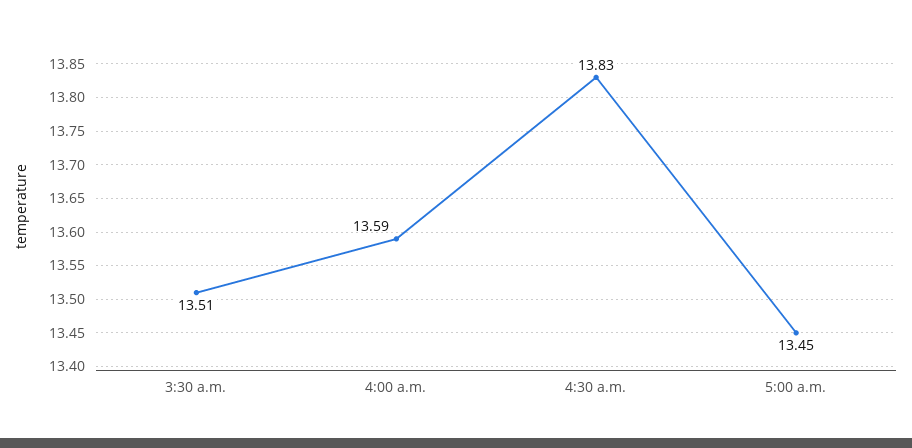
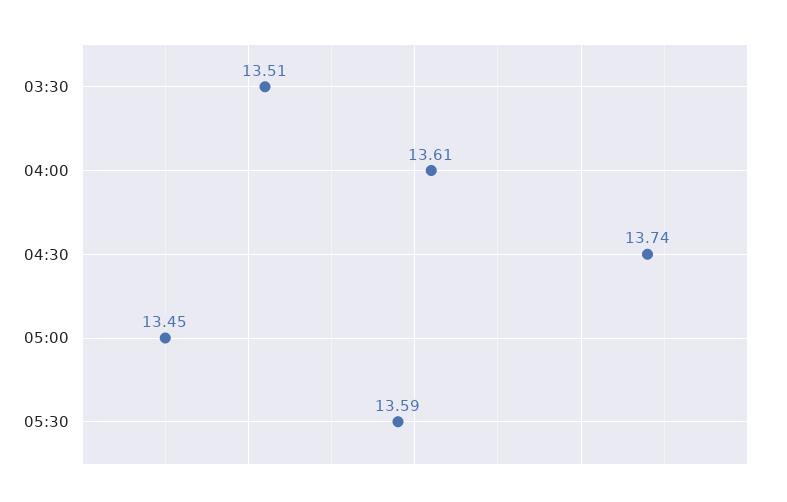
4:00 a.m.: 13.59 -> 13.61
4:30 a.m.: 13.83 -> 13.74
05:30: none -> 13.59

